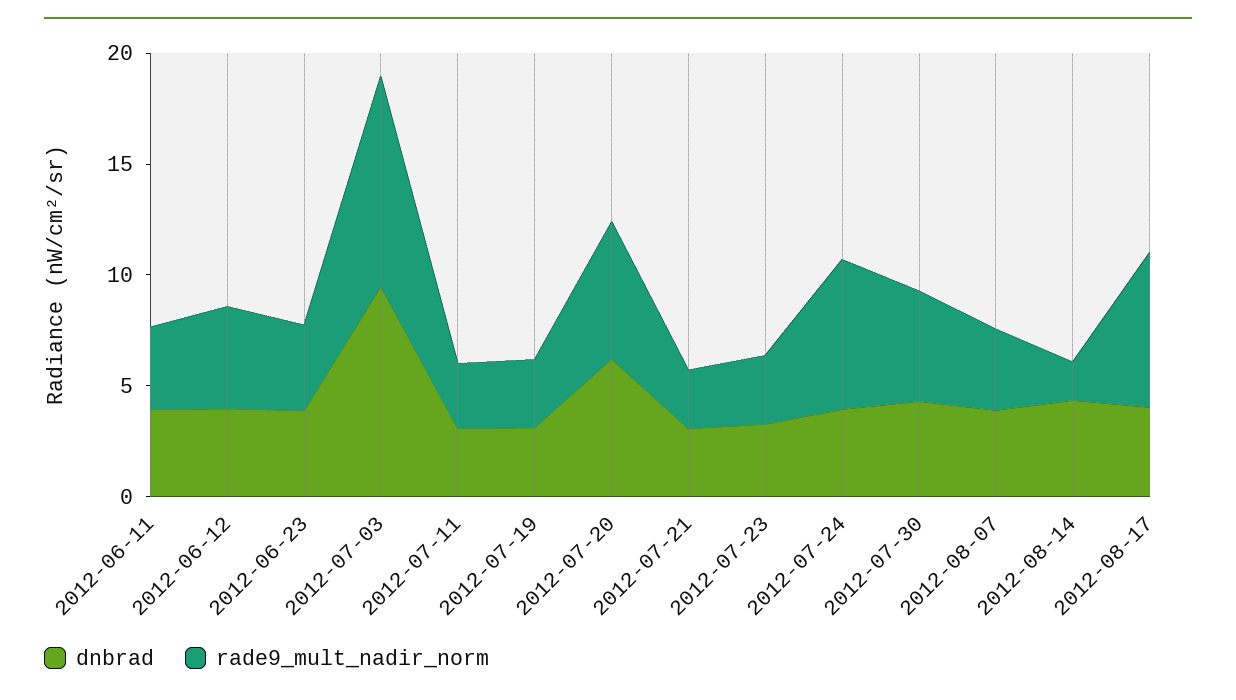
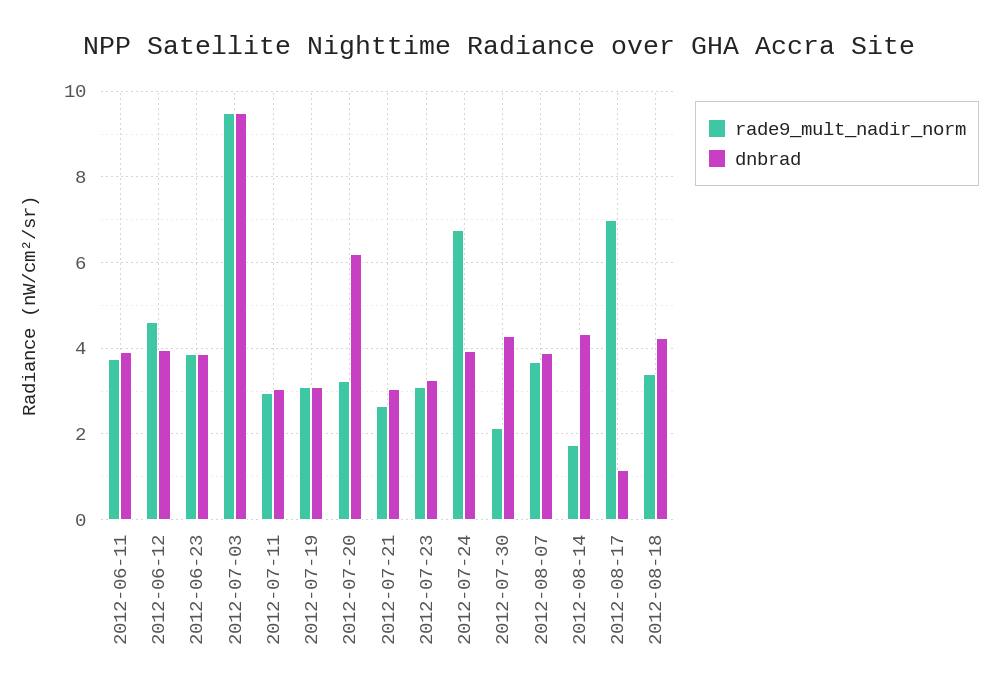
rade9_mult_nadir_norm, 2012-07-20: 6 -> 3.2
rade9_mult_nadir_norm, 2012-07-30: 5 -> 2.2
dnbrad, 2012-08-17: 4 -> 1.2
rade9_mult_nadir_norm, 2012-08-18: none -> 3.4
dnbrad, 2012-08-18: none -> 4.2

